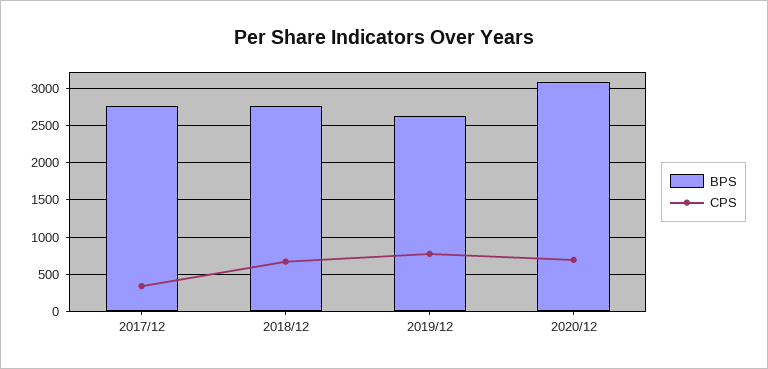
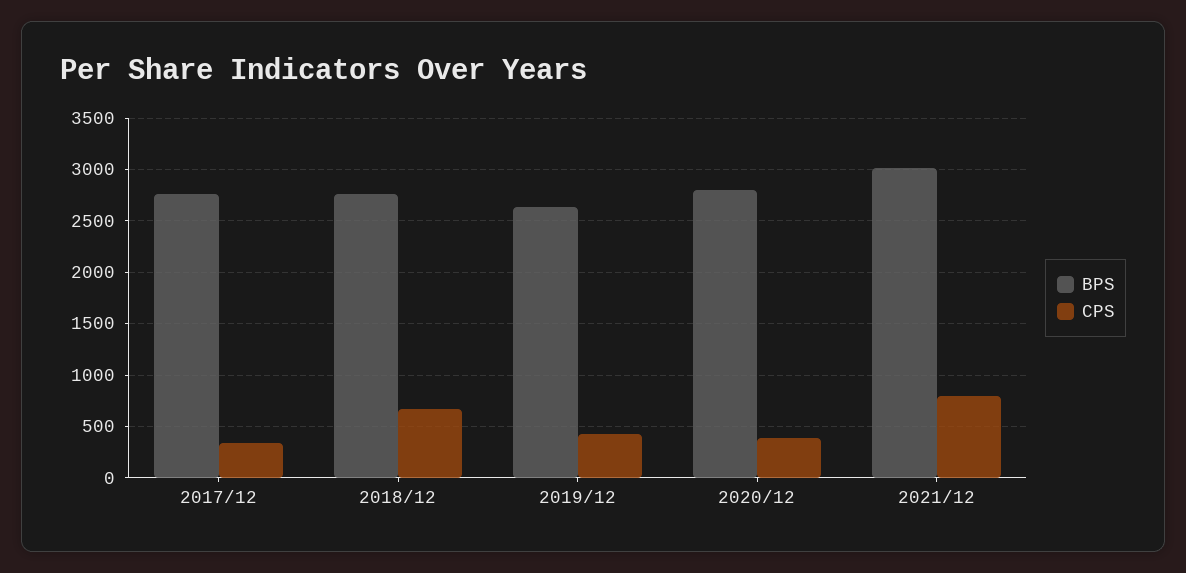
CPS, 2019/12: 800 -> 400
BPS, 2020/12: 3100 -> 2800
CPS, 2020/12: 700 -> 400
BPS, 2021/12: none -> 3000
CPS, 2021/12: none -> 800

